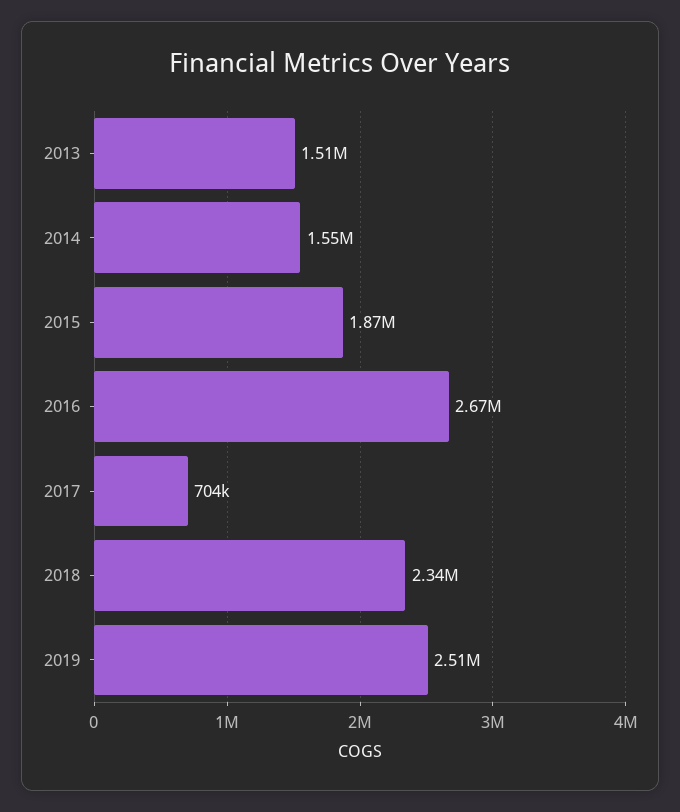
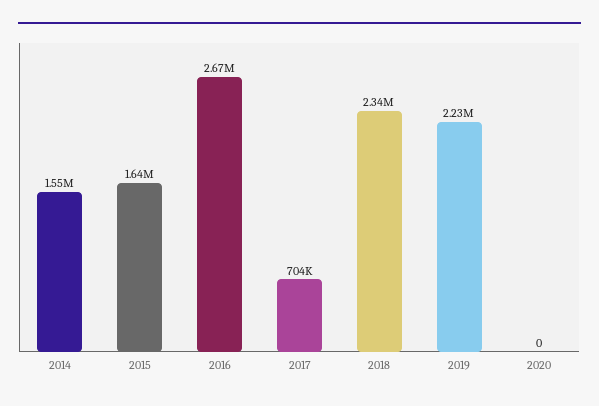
2013: 1510000 -> none
2015: 1870000 -> 1640000
2019: 2510000 -> 2230000
2020: none -> 0

